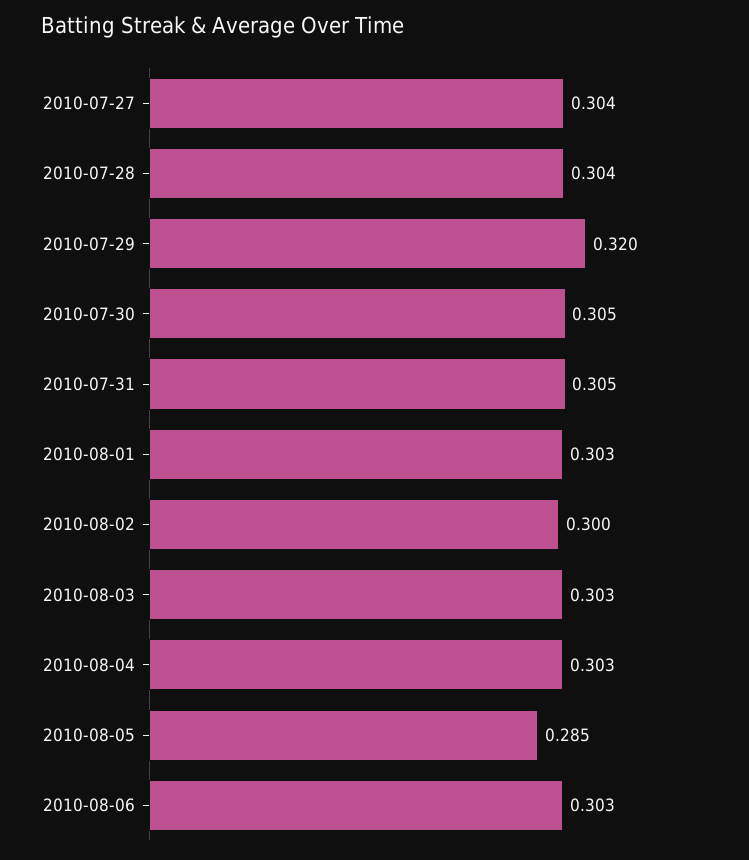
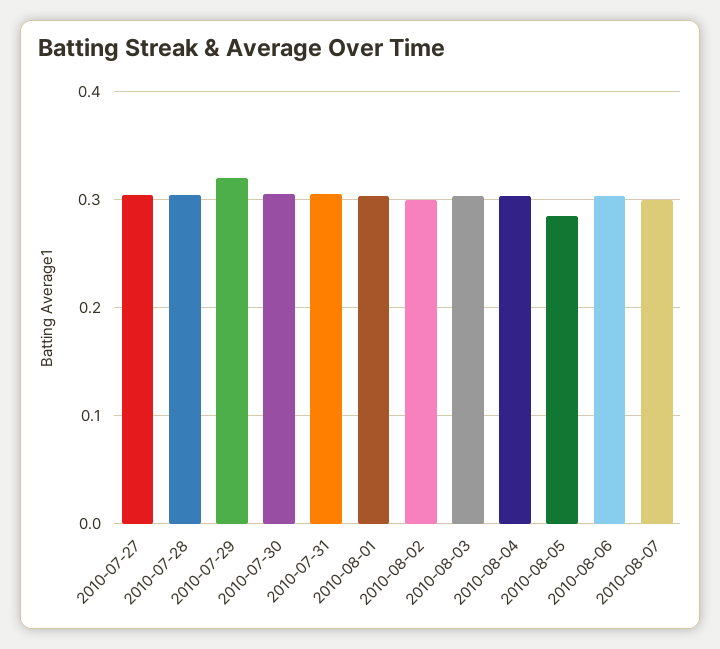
2010-08-07: none -> 0.3

